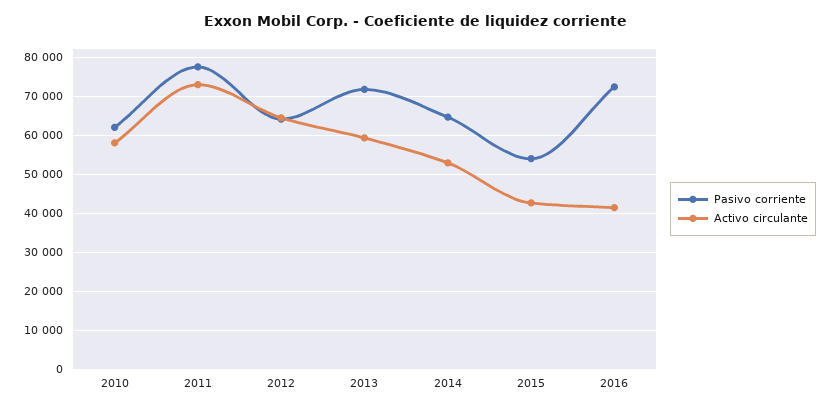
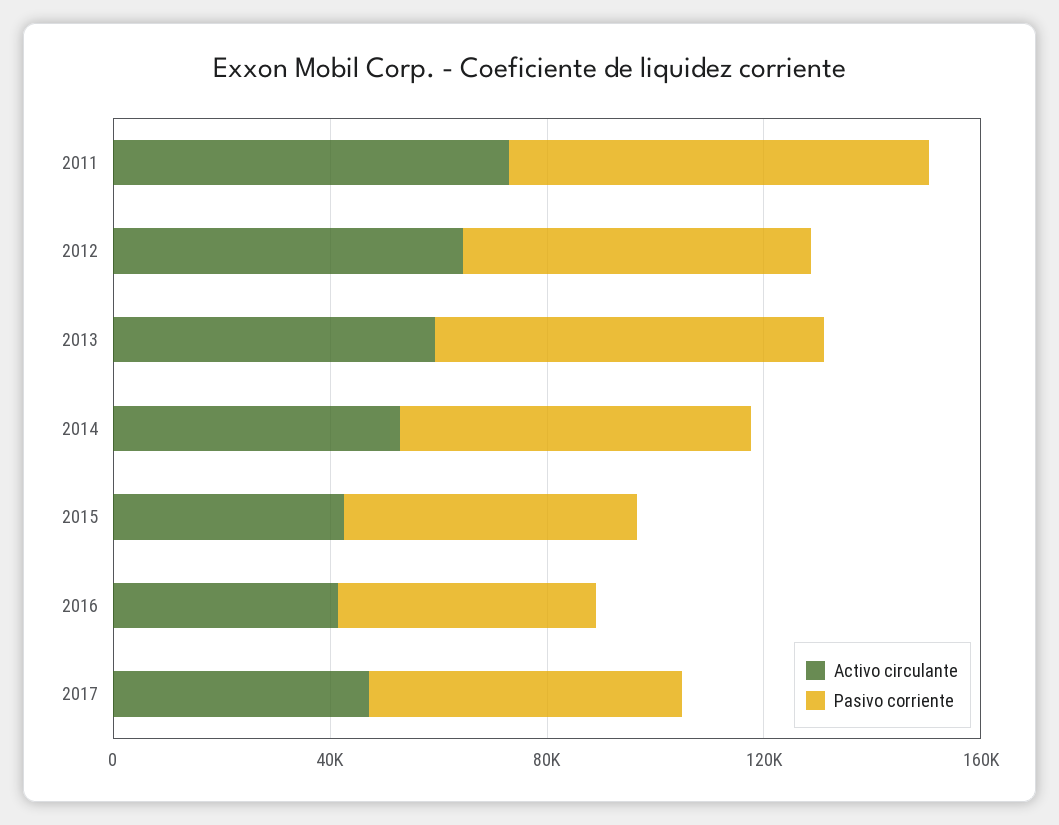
Pasivo corriente, 2010: 62000 -> none
Activo circulante, 2010: 58000 -> none
Pasivo corriente, 2016: 72000 -> 50000
Activo circulante, 2017: none -> 50000
Pasivo corriente, 2017: none -> 60000

